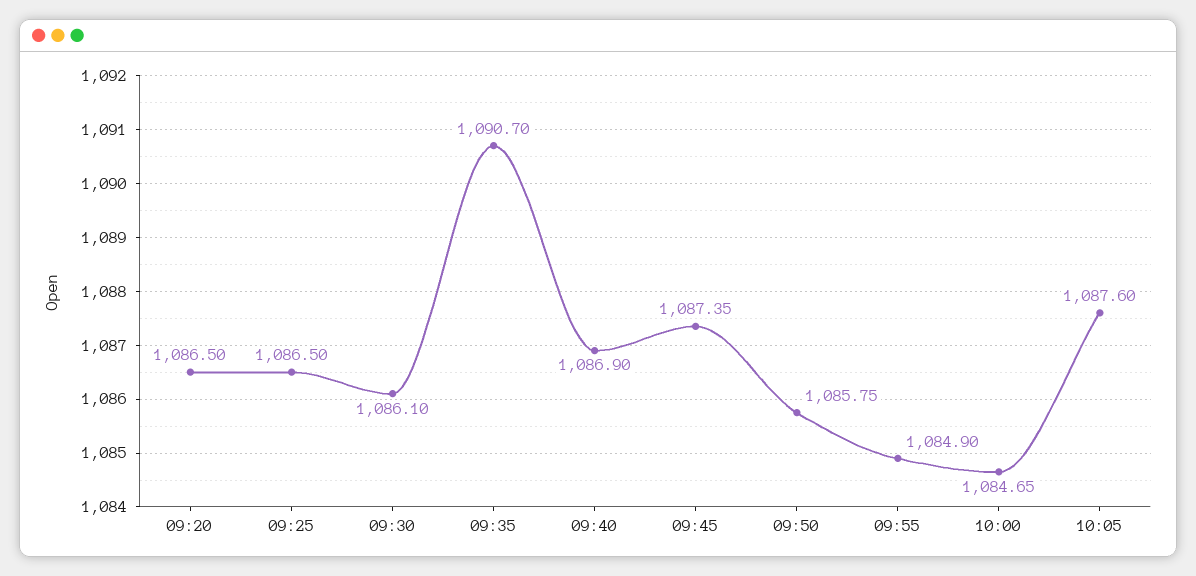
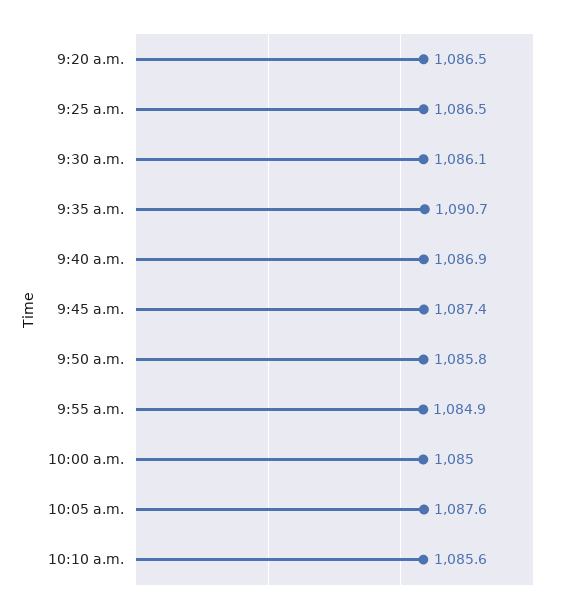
10:00: 1084.65 -> 1085
10:10 a.m.: none -> 1085.6

